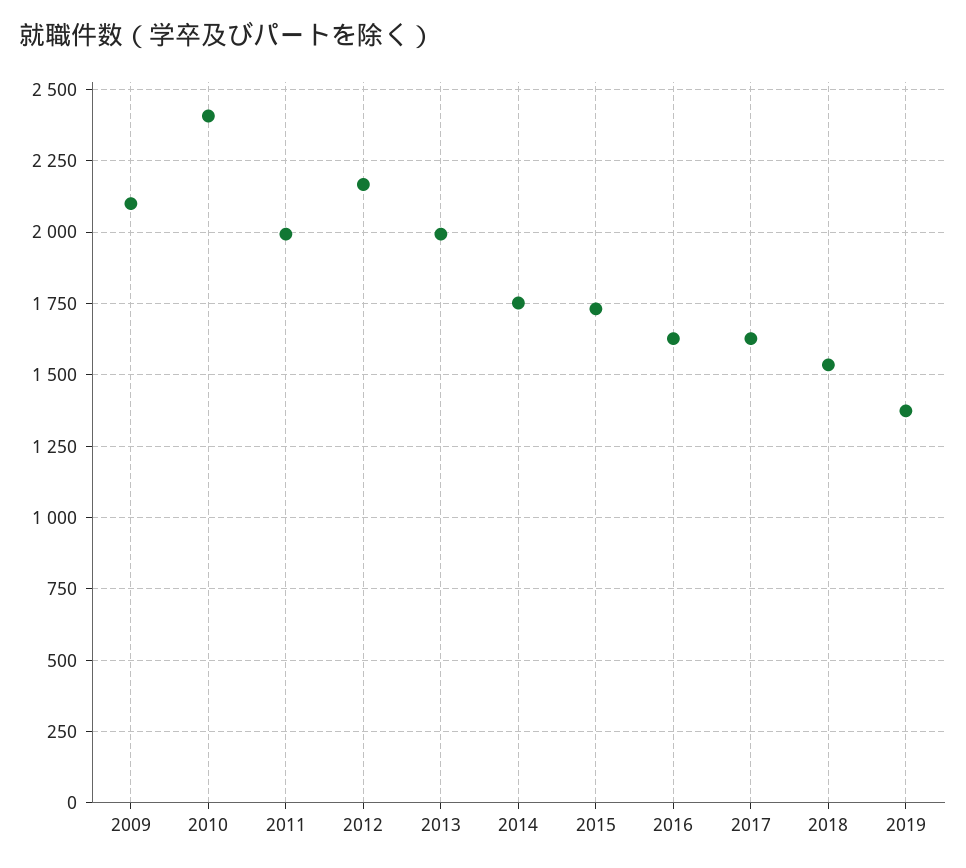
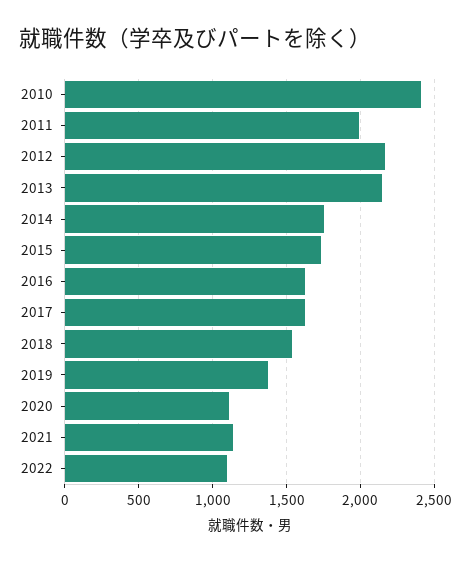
2009: 2100 -> none
2013: 2000 -> 2150
2020: none -> 1100
2021: none -> 1150
2022: none -> 1100

